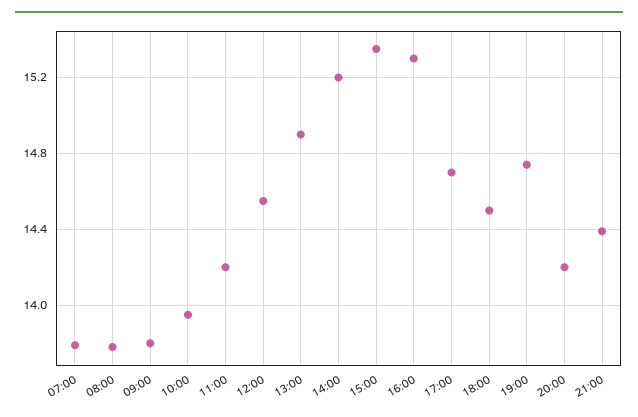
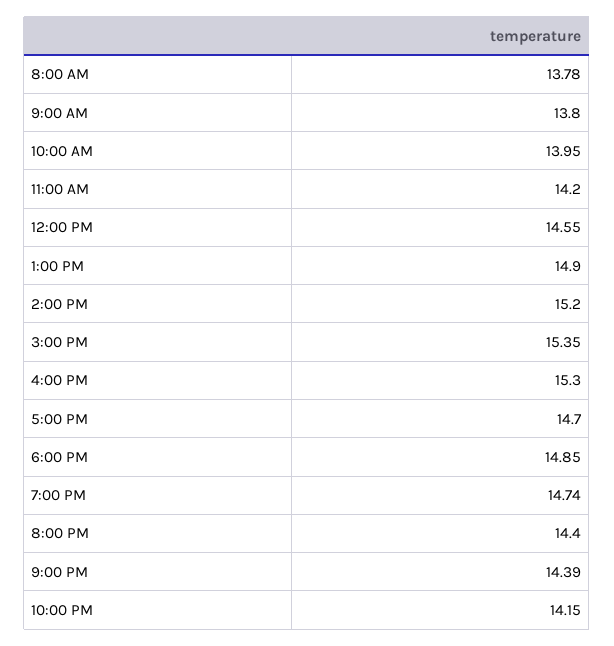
07:00: 13.8 -> none
18:00: 14.5 -> 14.85
20:00: 14.2 -> 14.4
10:00 PM: none -> 14.15

